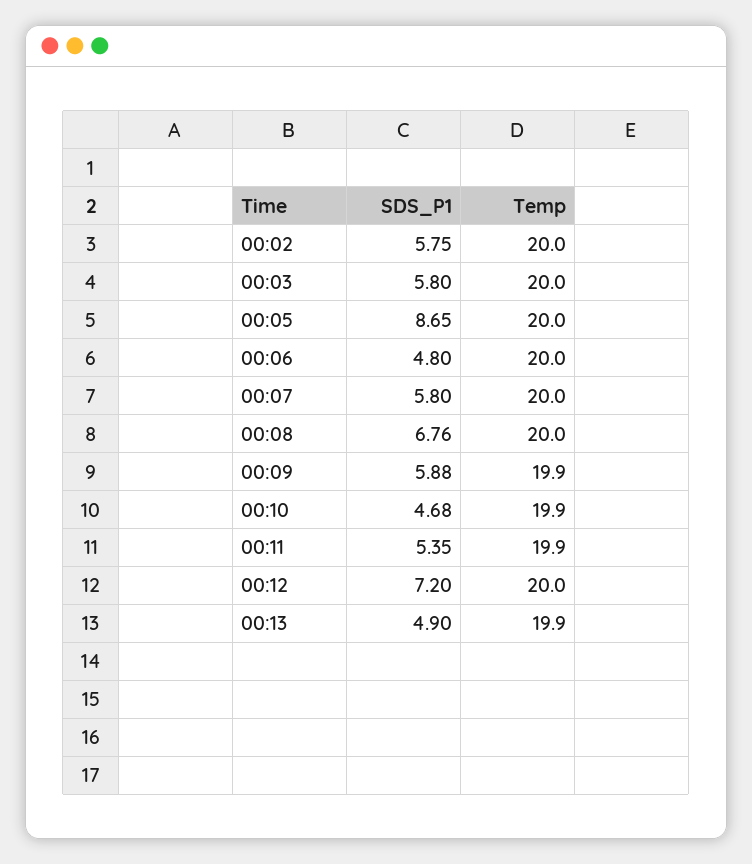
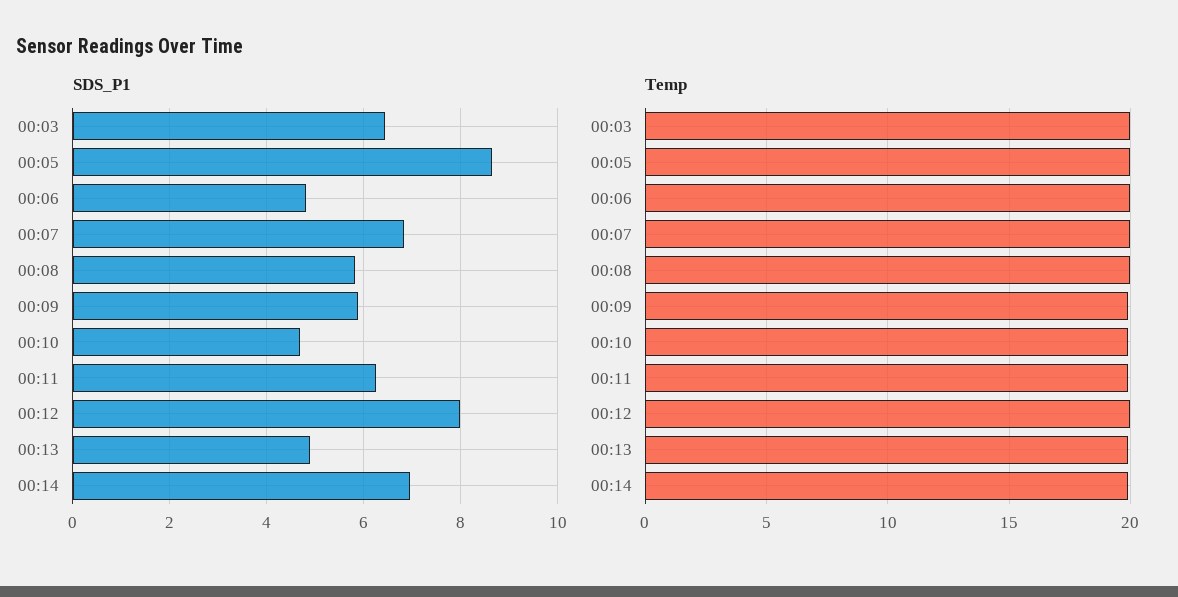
SDS_P1, 00:02: 5.75 -> none
Temp, 00:02: 20 -> none
SDS_P1, 00:03: 5.8 -> 6.4
SDS_P1, 00:07: 5.8 -> 6.8
SDS_P1, 00:08: 6.76 -> 5.8
SDS_P1, 00:11: 5.35 -> 6.2
SDS_P1, 00:12: 7.2 -> 8
SDS_P1, 00:14: none -> 7
Temp, 00:14: none -> 20

